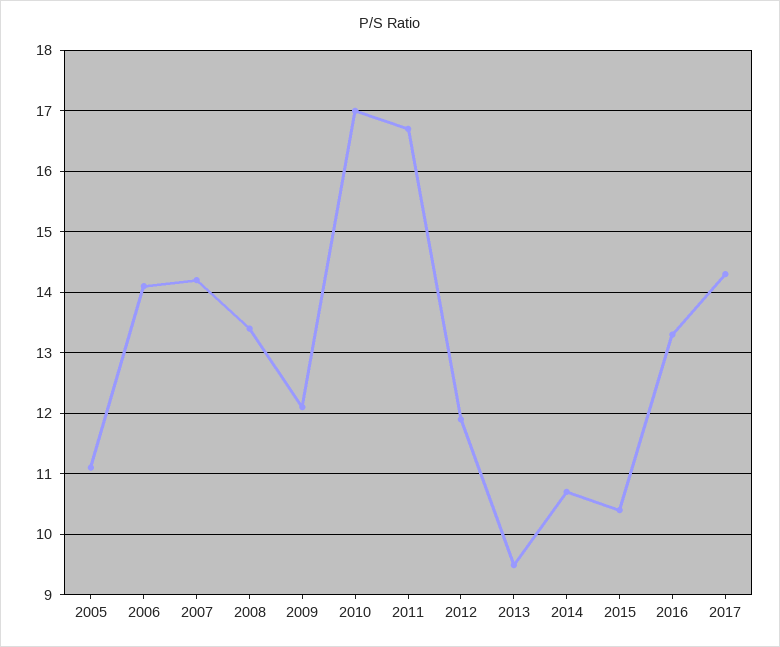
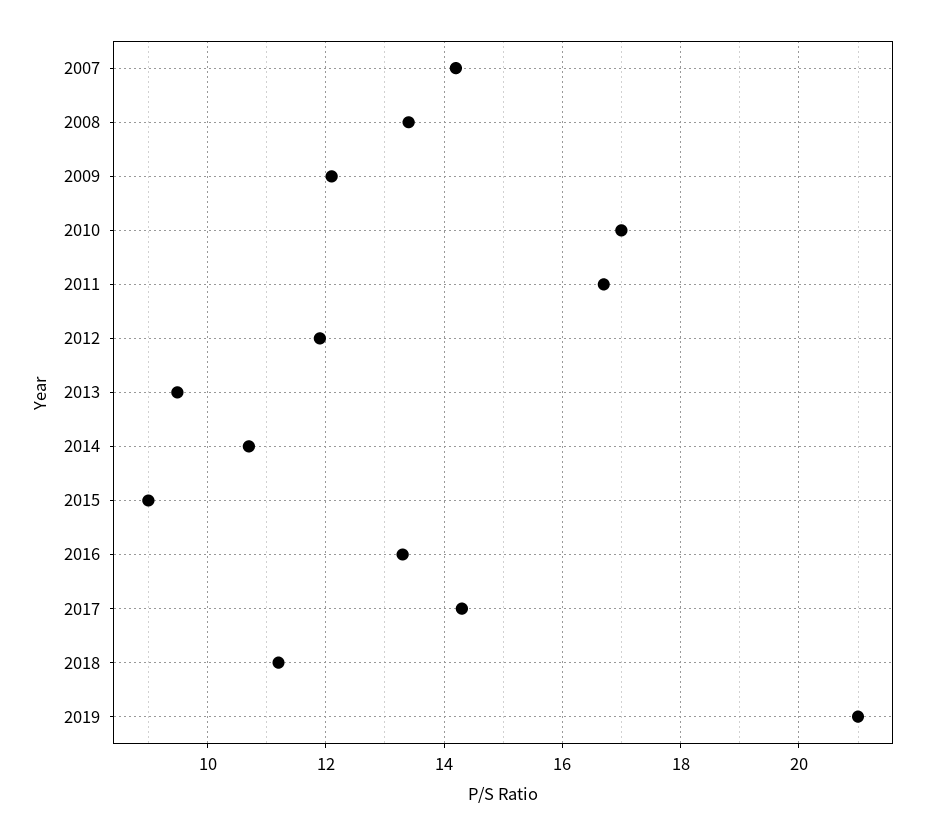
2005: 11.1 -> none
2006: 14.1 -> none
2015: 10.4 -> 9
2018: none -> 11.2
2019: none -> 21

